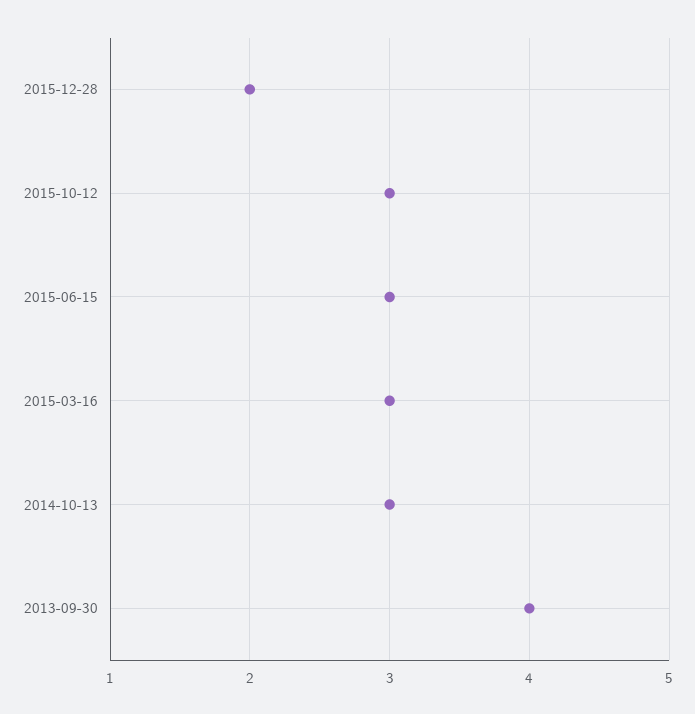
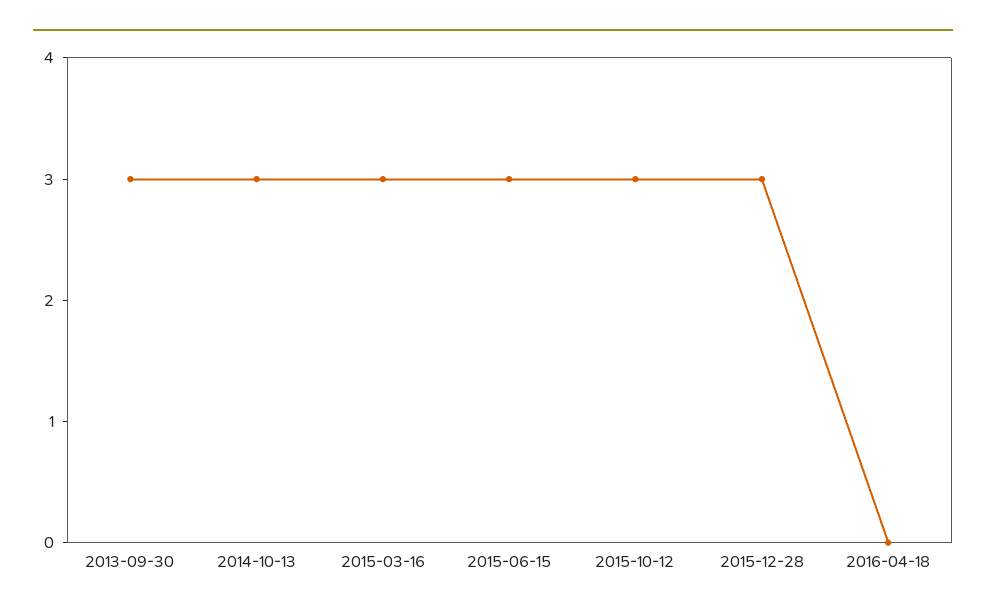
2015-12-28: 2 -> 3
2013-09-30: 4 -> 3
2016-04-18: none -> 0

